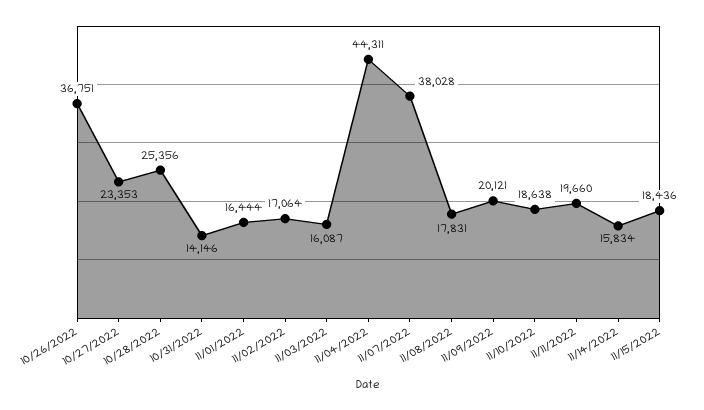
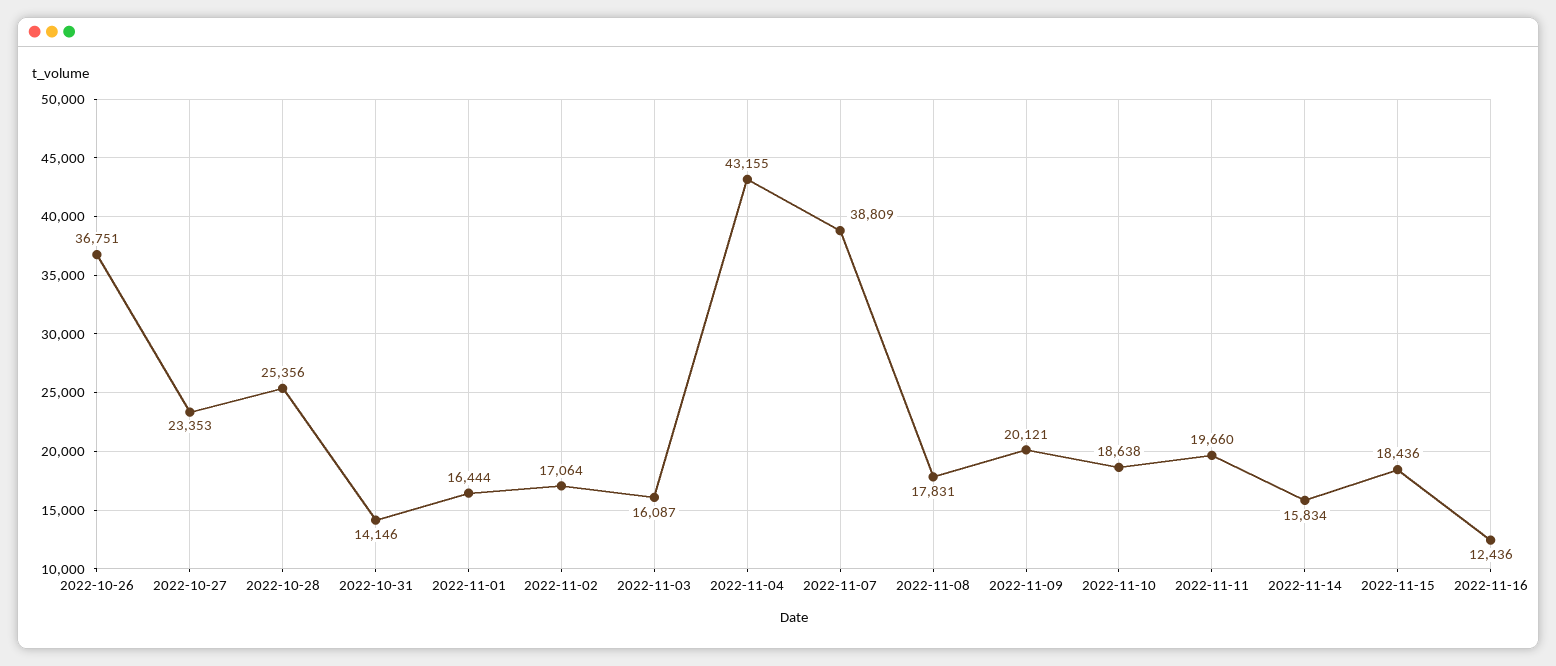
11/04/2022: 44311 -> 43155
11/07/2022: 38028 -> 38809
2022-11-16: none -> 12436

